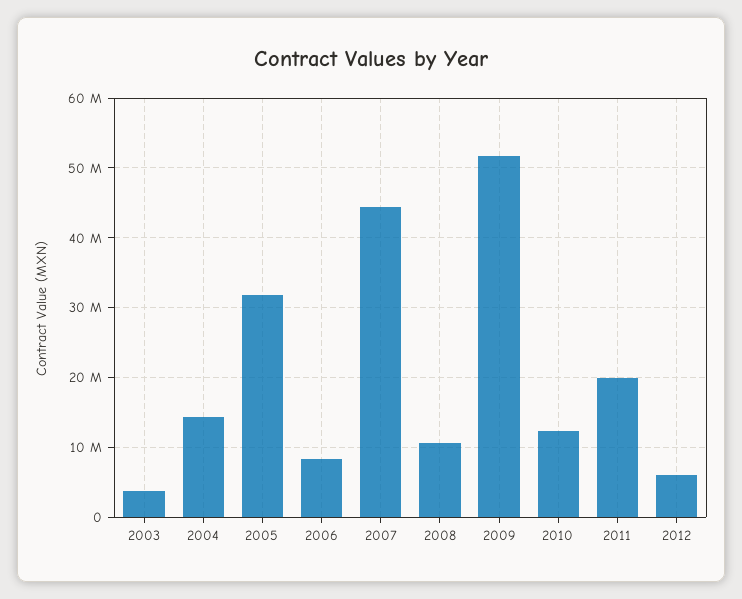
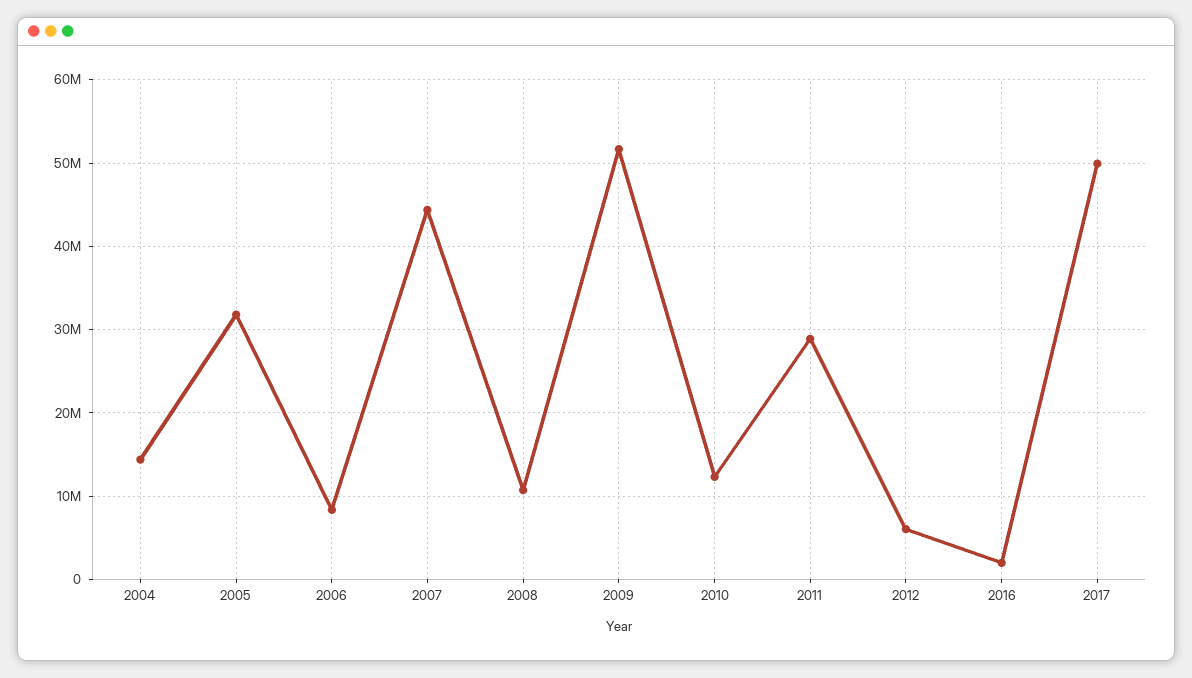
2003: 4000000 -> none
2011: 20000000 -> 29000000
2016: none -> 2000000
2017: none -> 50000000

